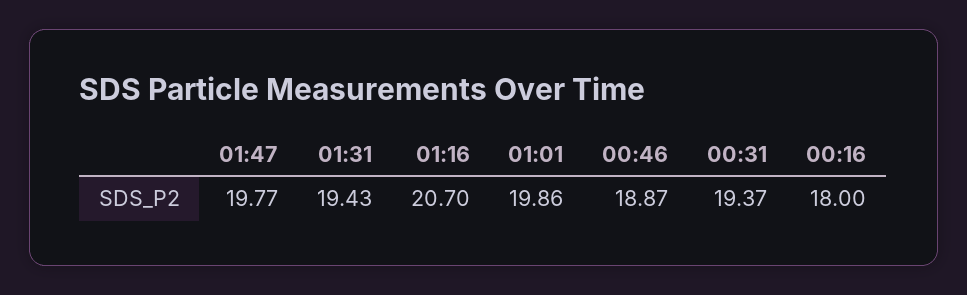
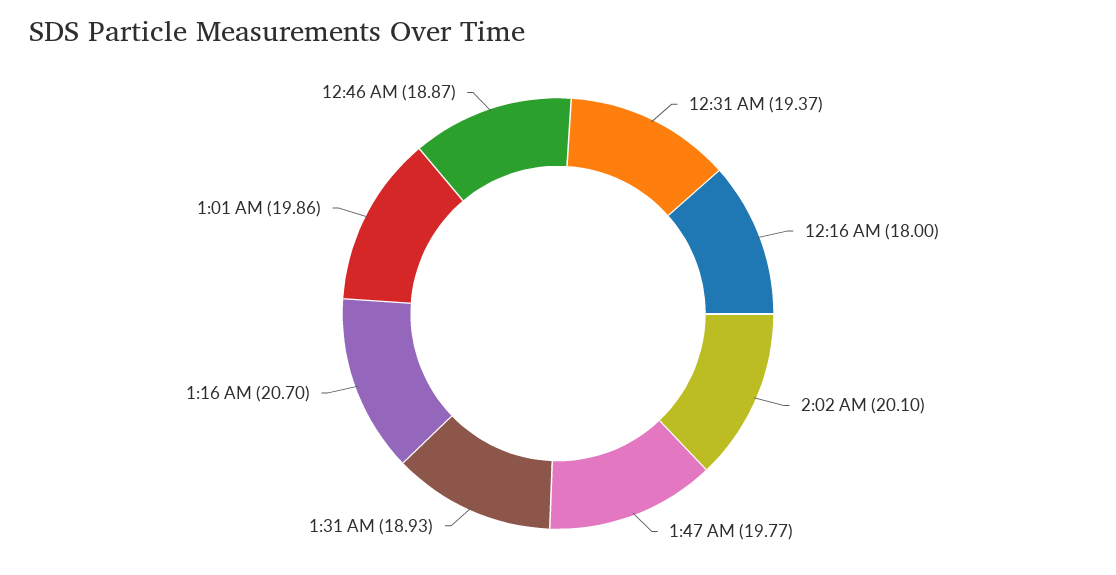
01:31: 19.43 -> 18.93
2:02 AM: none -> 20.1

